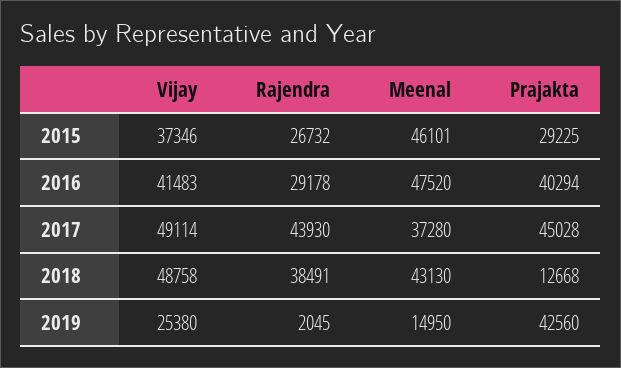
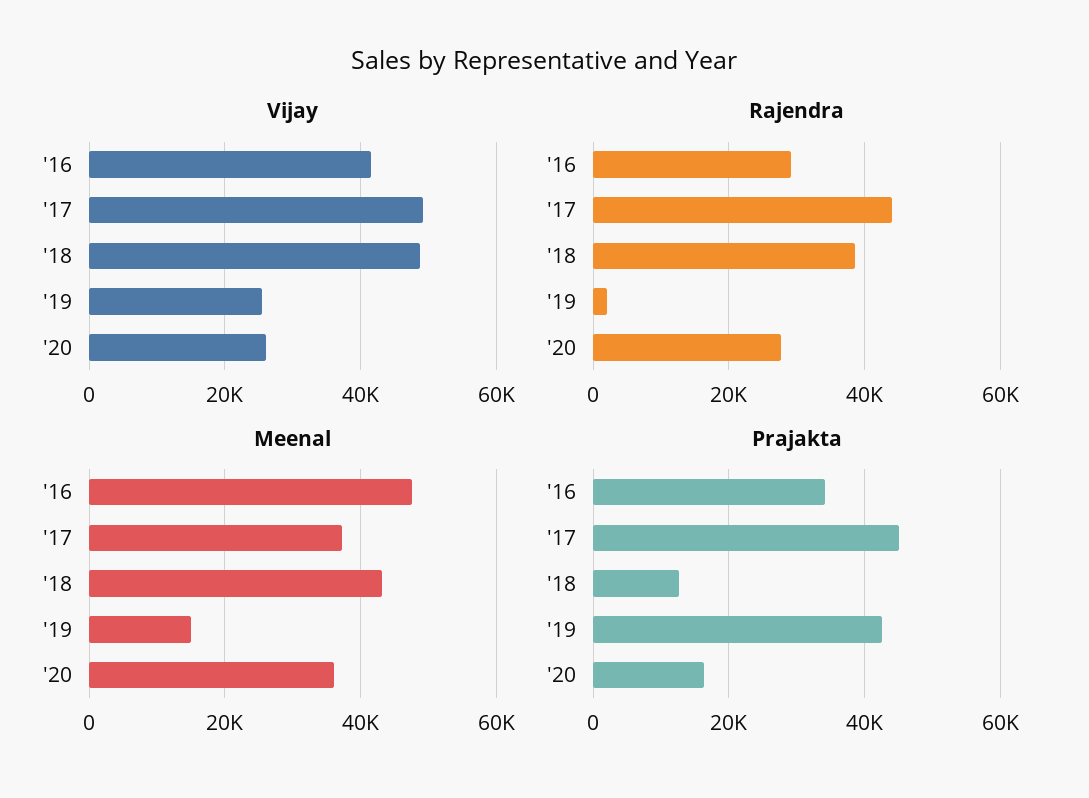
Vijay, 2015: 37346 -> none
Rajendra, 2015: 26732 -> none
Meenal, 2015: 46101 -> none
Prajakta, 2015: 29225 -> none
Prajakta, 2016: 40294 -> 34000
Vijay, '20: none -> 26000
Rajendra, '20: none -> 28000
Meenal, '20: none -> 36000
Prajakta, '20: none -> 16000

